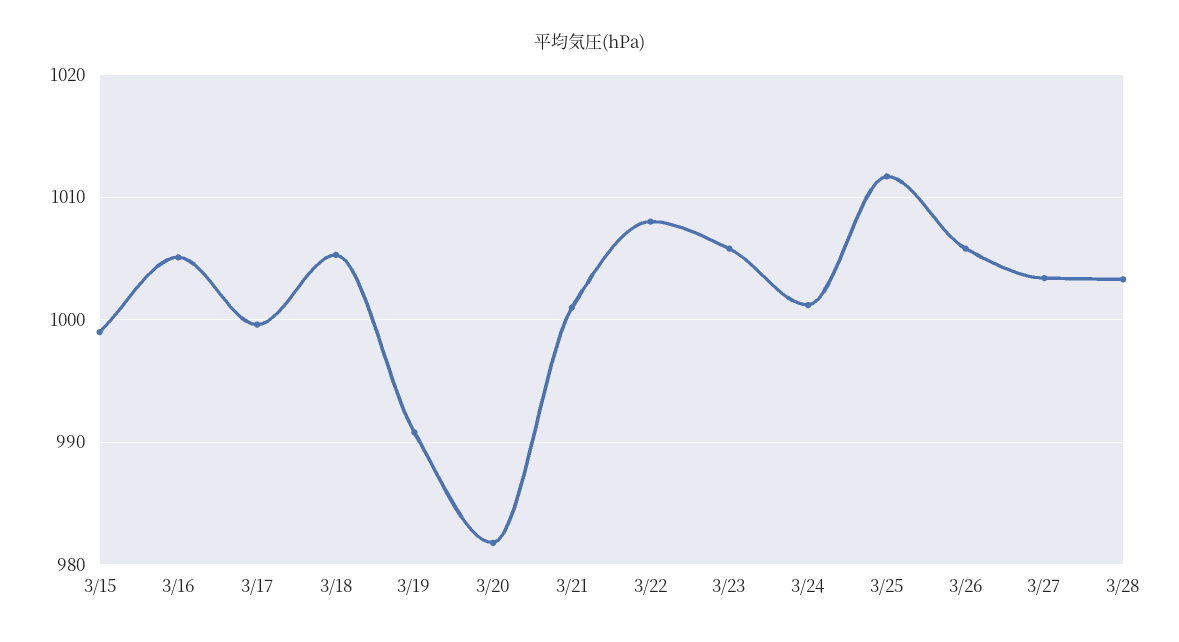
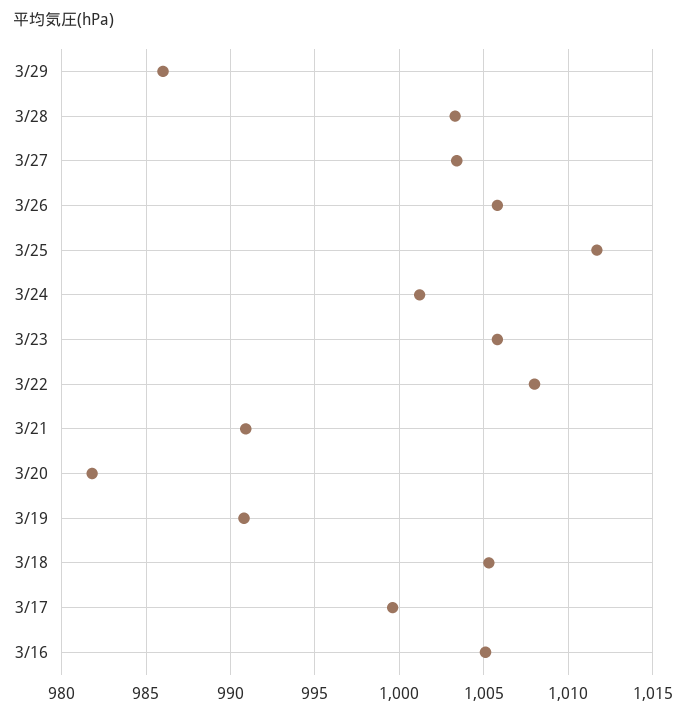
3/15: 999 -> none
3/21: 1001 -> 991
3/29: none -> 986

